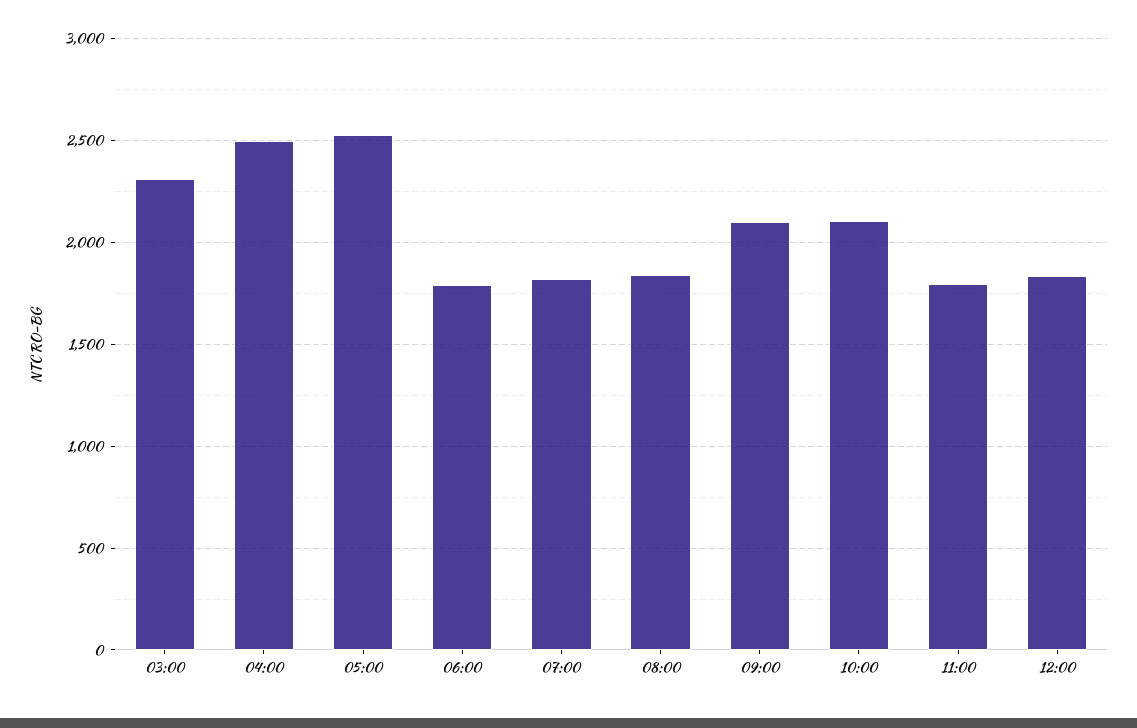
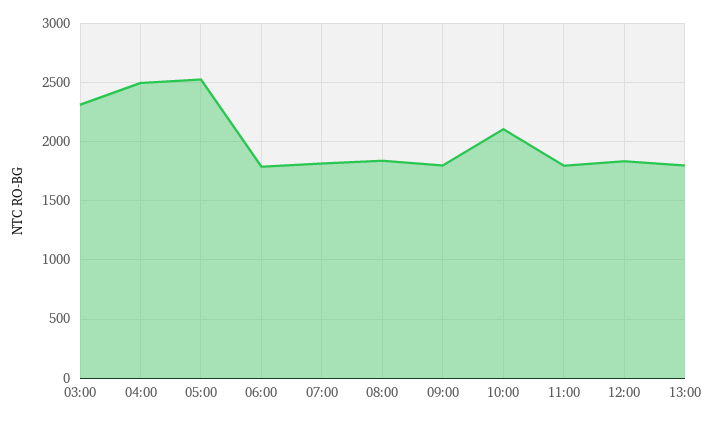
09:00: 2100 -> 1800
13:00: none -> 1800

